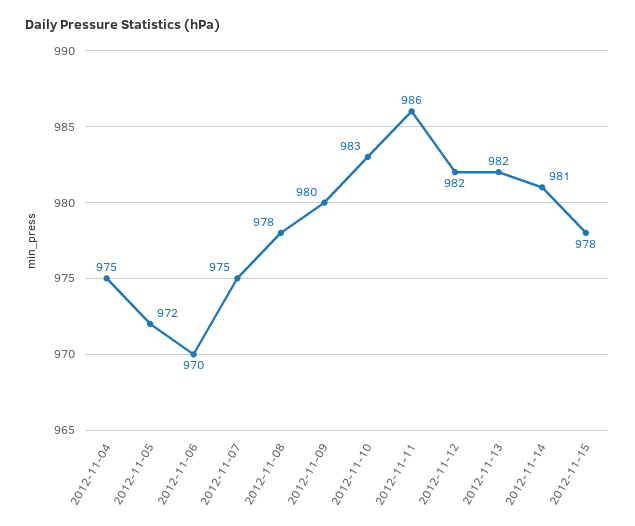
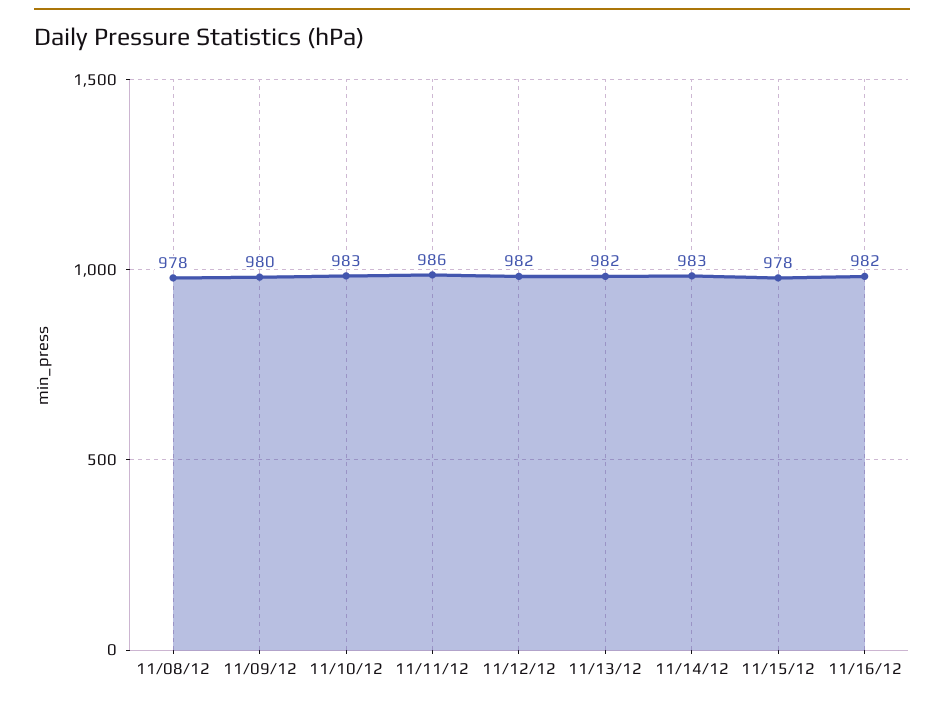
2012-11-04: 975 -> none
2012-11-05: 972 -> none
2012-11-06: 970 -> none
2012-11-07: 975 -> none
2012-11-14: 981 -> 983
11/16/12: none -> 982

